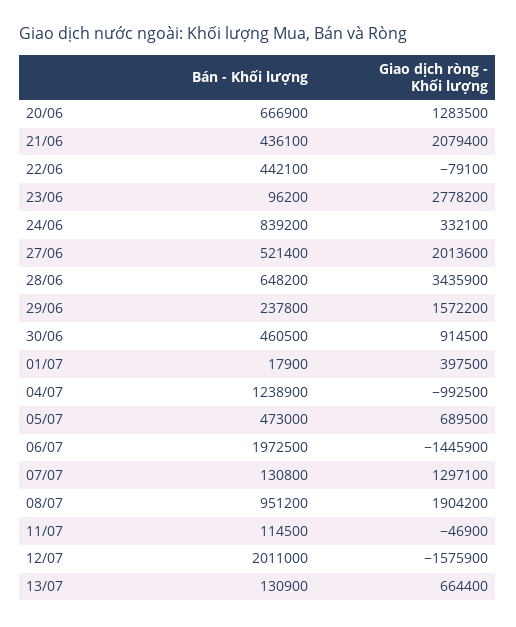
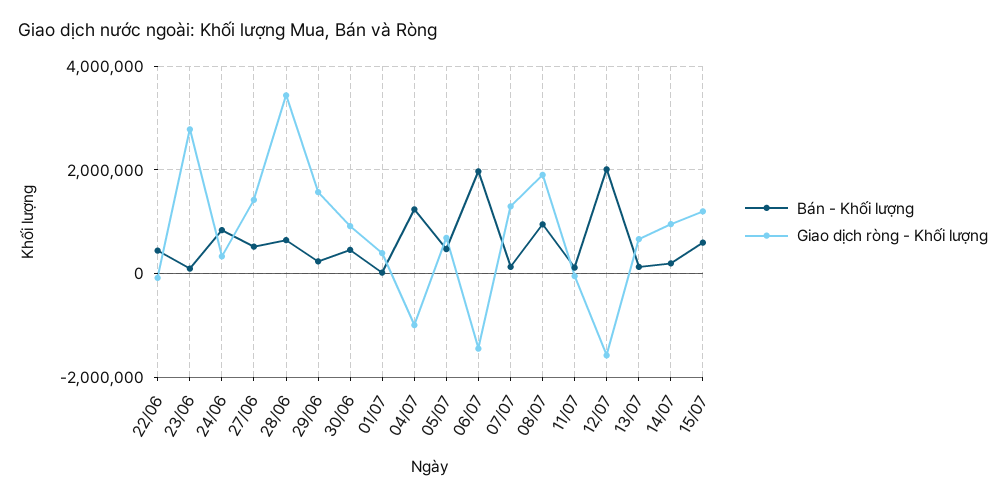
Bán - Khối lượng, 20/06: 666900 -> none
Giao dịch ròng - Khối lượng, 20/06: 1283500 -> none
Bán - Khối lượng, 21/06: 436100 -> none
Giao dịch ròng - Khối lượng, 21/06: 2079400 -> none
Giao dịch ròng - Khối lượng, 27/06: 2013600 -> 1400000
Bán - Khối lượng, 14/07: none -> 200000
Giao dịch ròng - Khối lượng, 14/07: none -> 1000000
Bán - Khối lượng, 15/07: none -> 600000
Giao dịch ròng - Khối lượng, 15/07: none -> 1200000

